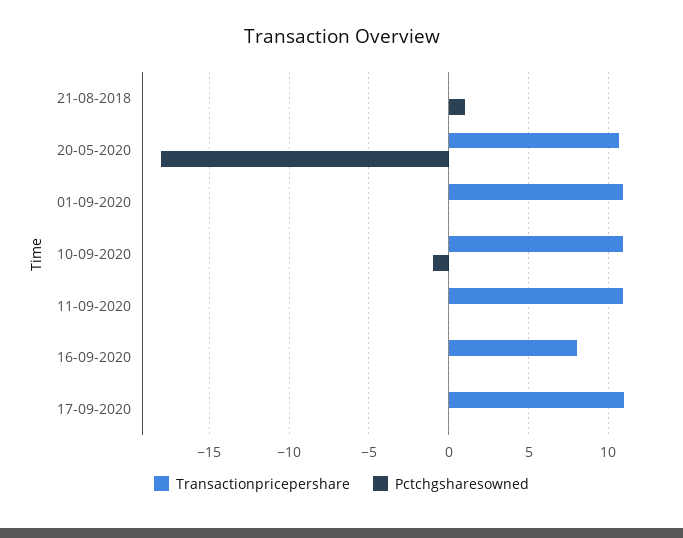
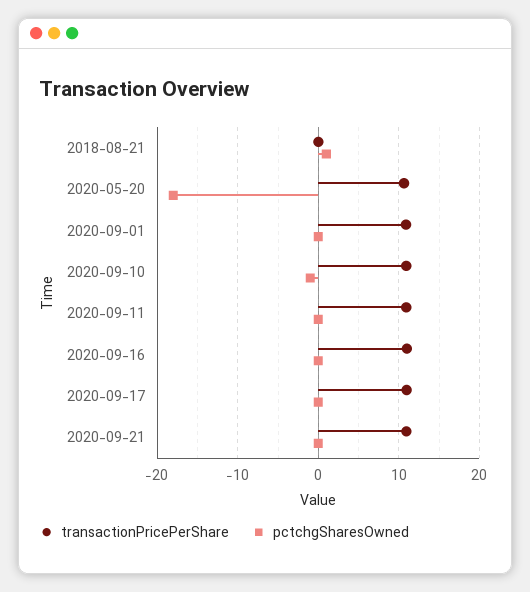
Transactionpricepershare, 16-09-2020: 8 -> 11
Transactionpricepershare, 2020-09-21: none -> 11
Pctchgsharesowned, 2020-09-21: none -> 0

